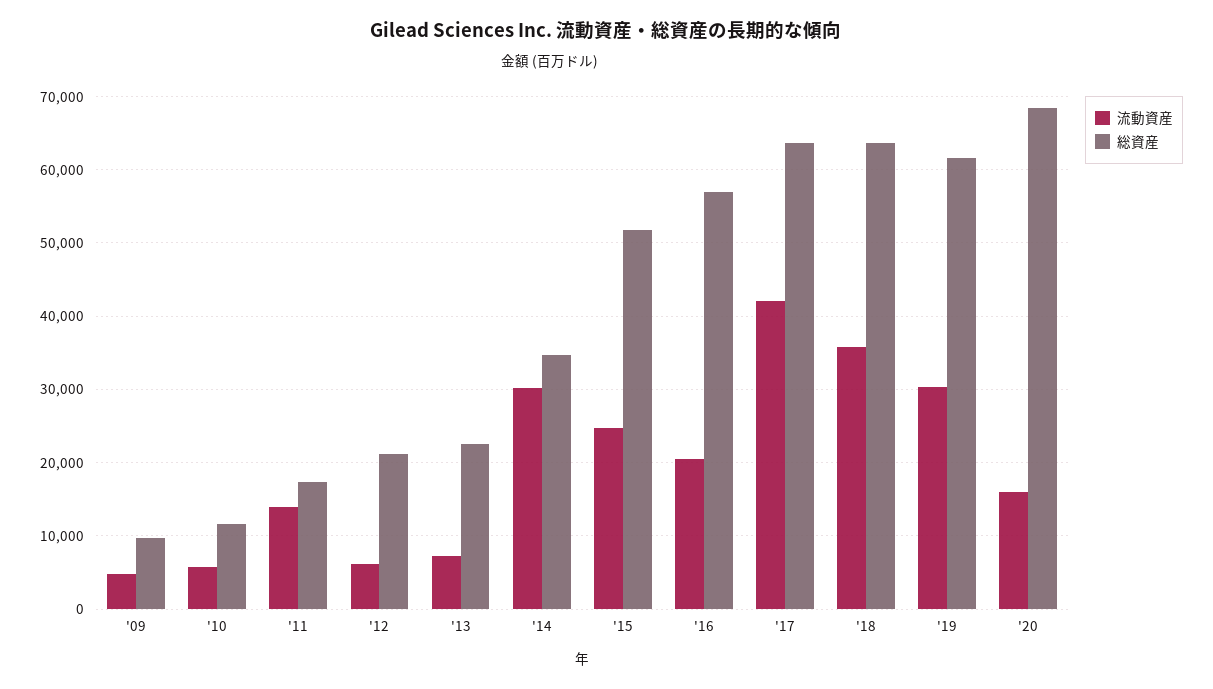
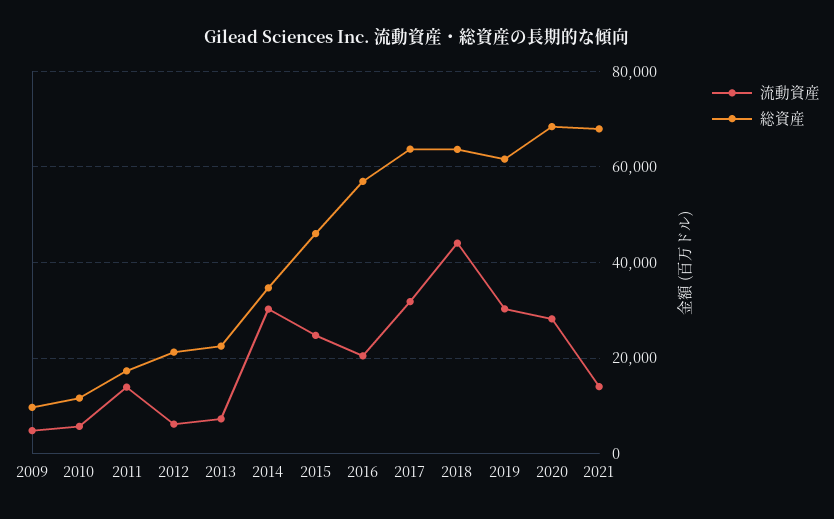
総資産, '15: 52000 -> 46000
流動資産, '17: 42000 -> 32000
流動資産, '18: 36000 -> 44000
流動資産, '20: 16000 -> 28000
流動資産, 2021: none -> 14000
総資産, 2021: none -> 68000

